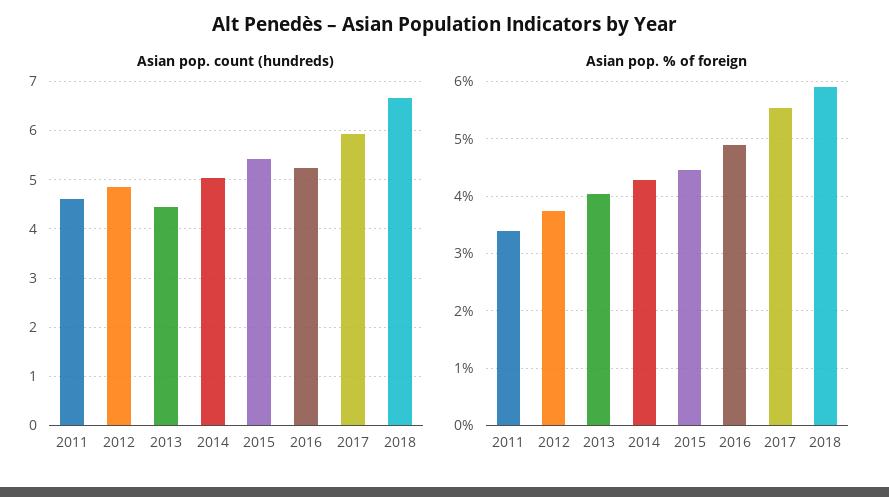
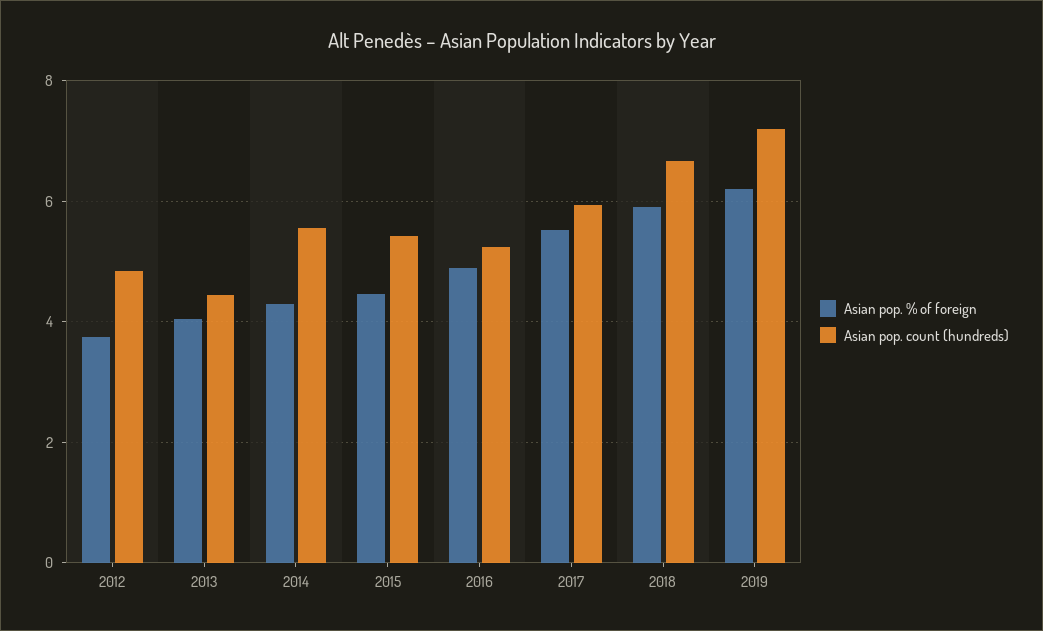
Asian pop. count (hundreds), 2011: 4.6 -> none
Asian pop. count (hundreds), 2014: 5 -> 5.6
Asian pop. % of foreign, 2011: 3.4 -> none
Asian pop. % of foreign, 2019: none -> 6.2
Asian pop. count (hundreds), 2019: none -> 7.2

